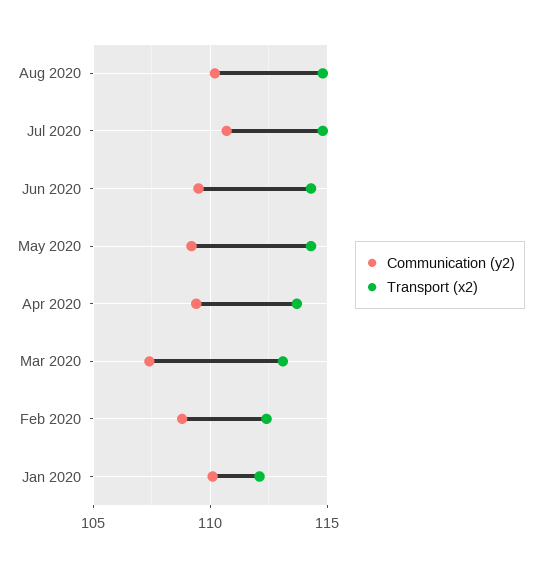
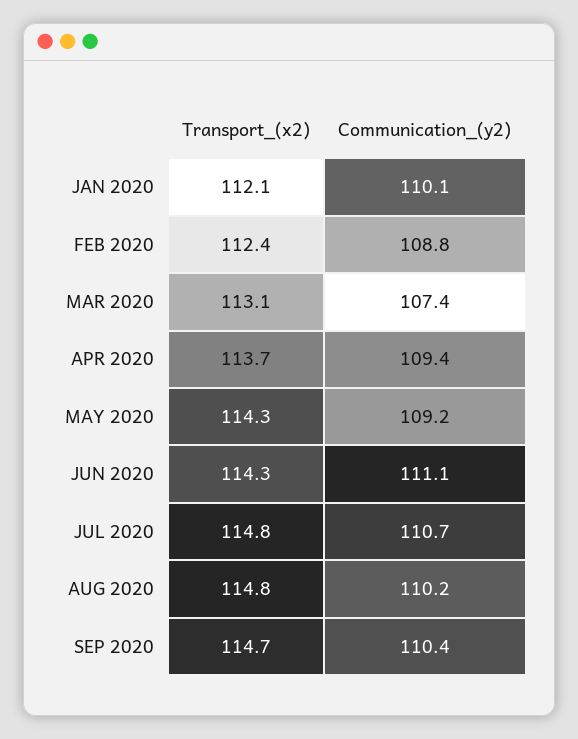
Communication (y2), Jun 2020: 109.5 -> 111.1
Transport (x2), SEP 2020: none -> 114.7
Communication (y2), SEP 2020: none -> 110.4

